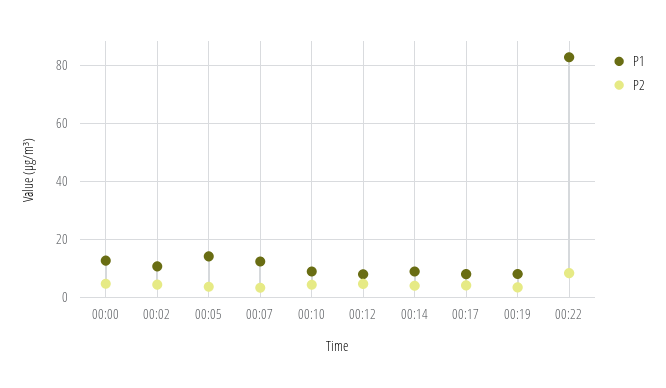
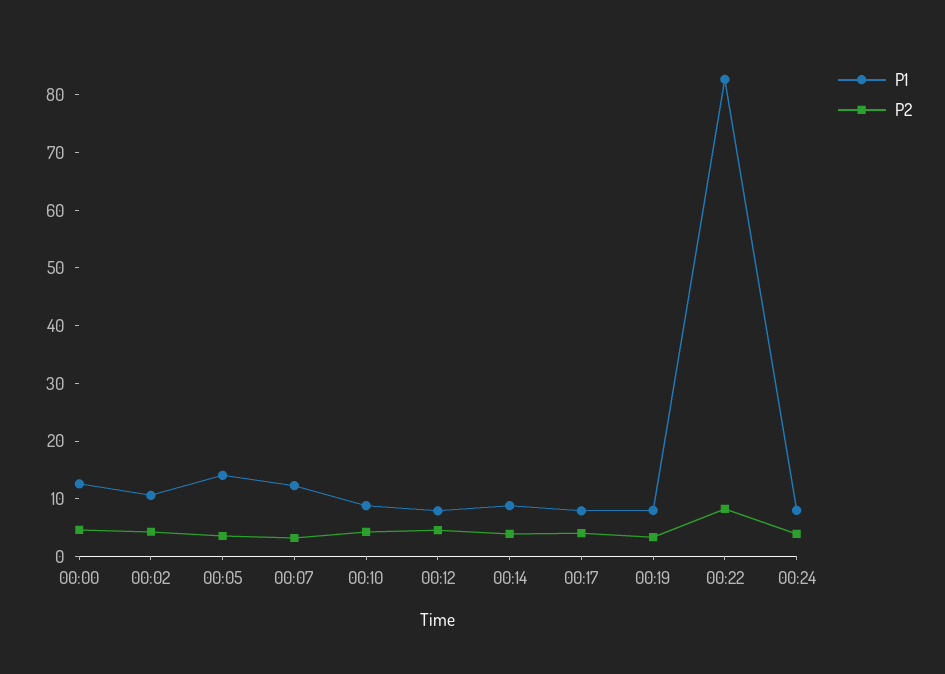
P1, 00:24: none -> 8
P2, 00:24: none -> 4

